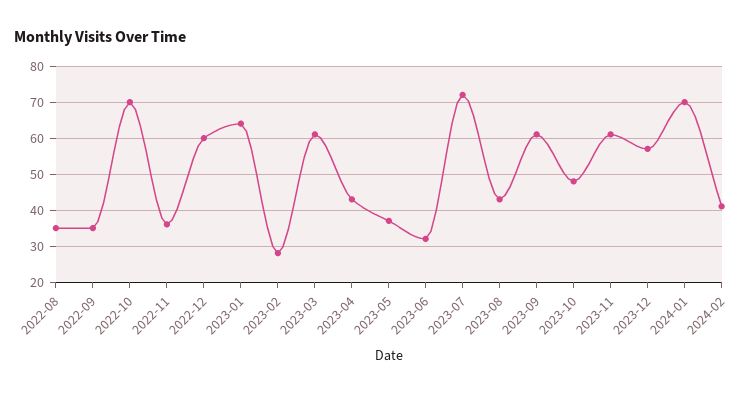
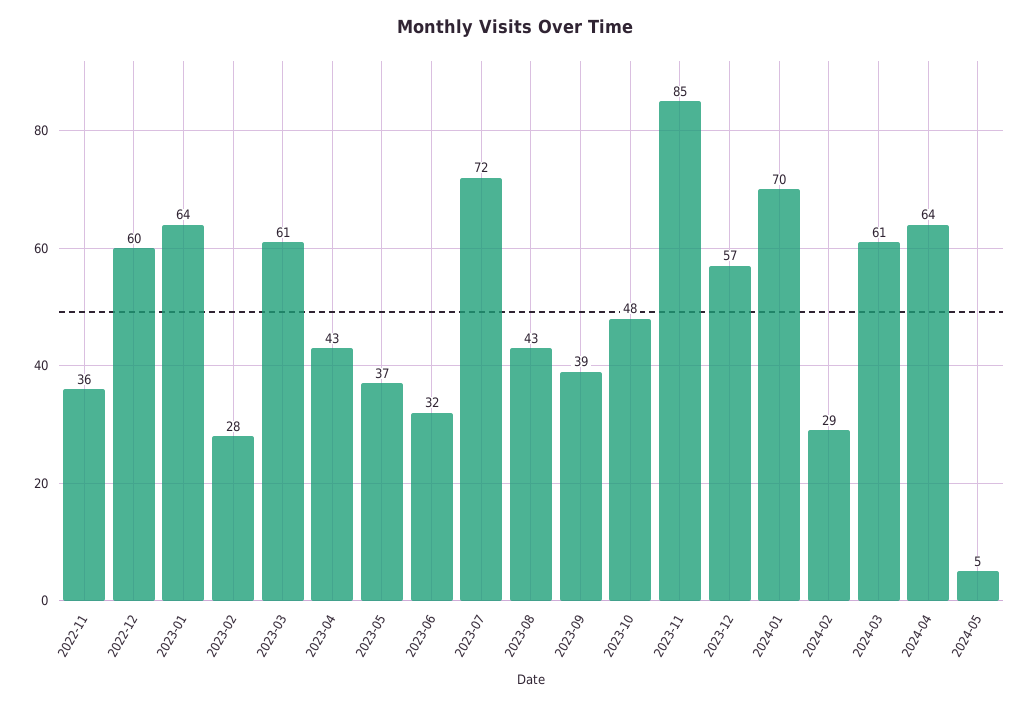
2022-08: 35 -> none
2022-09: 35 -> none
2022-10: 70 -> none
2023-09: 60 -> 39
2023-11: 60 -> 85
2024-02: 40 -> 29
2024-03: none -> 61
2024-04: none -> 64
2024-05: none -> 5

